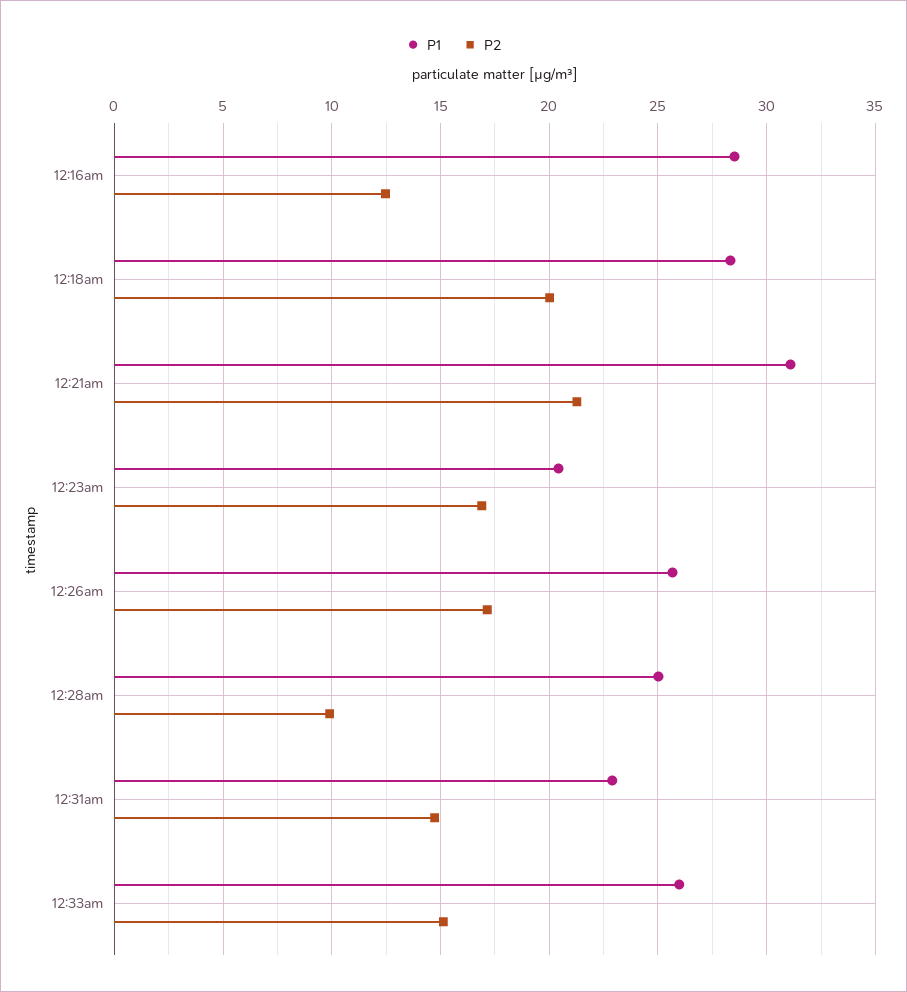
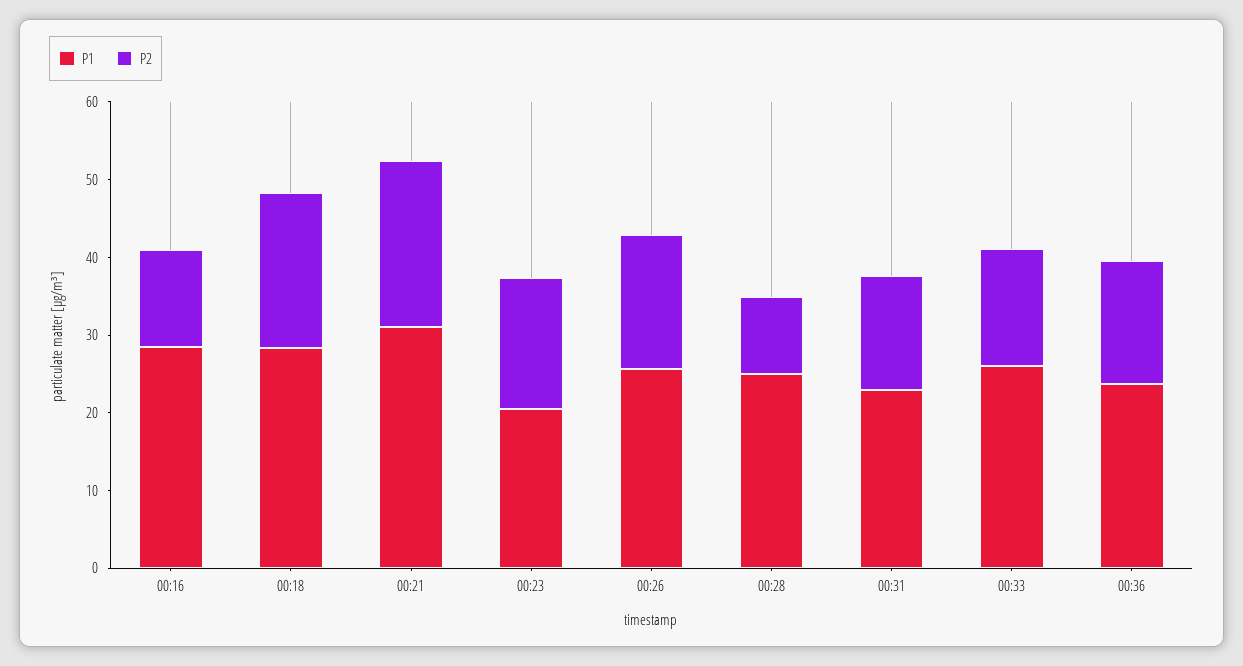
P1, 00:36: none -> 24
P2, 00:36: none -> 16

